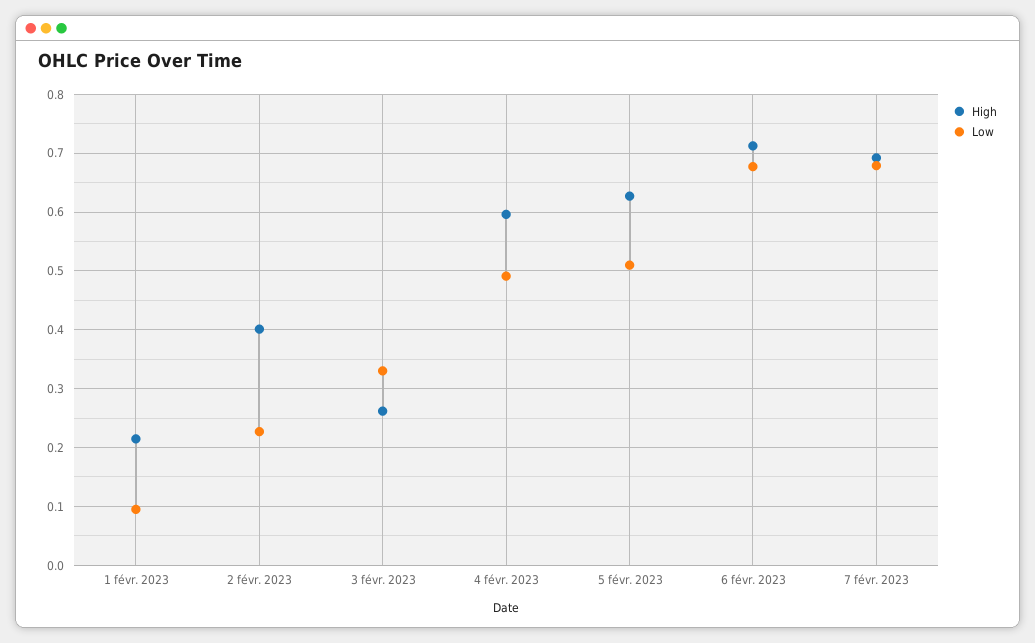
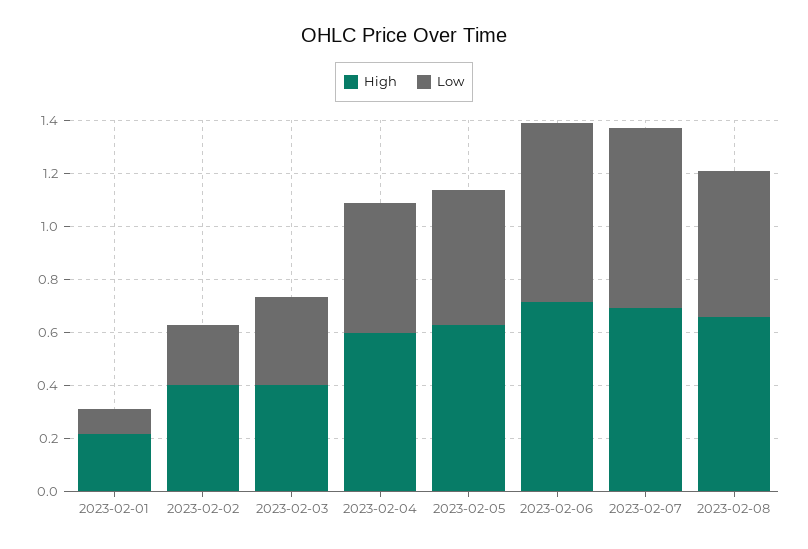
High, 3 févr. 2023: 0.26 -> 0.4
High, 2023-02-08: none -> 0.65
Low, 2023-02-08: none -> 0.55

